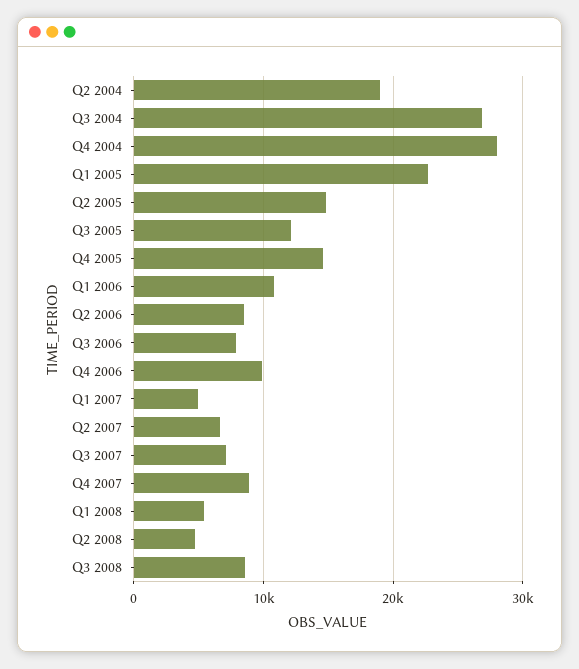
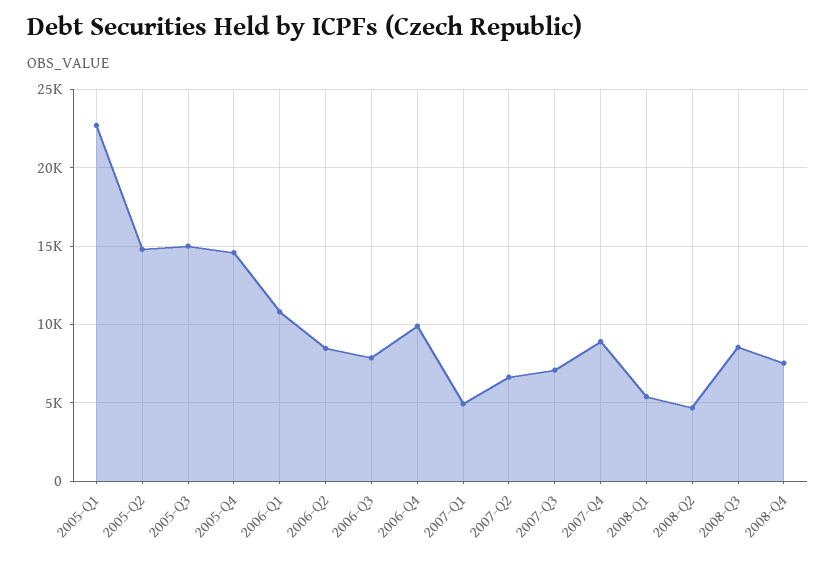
Q2 2004: 19000 -> none
Q3 2004: 27000 -> none
Q4 2004: 28000 -> none
Q3 2005: 12000 -> 15000
2008-Q4: none -> 7500

